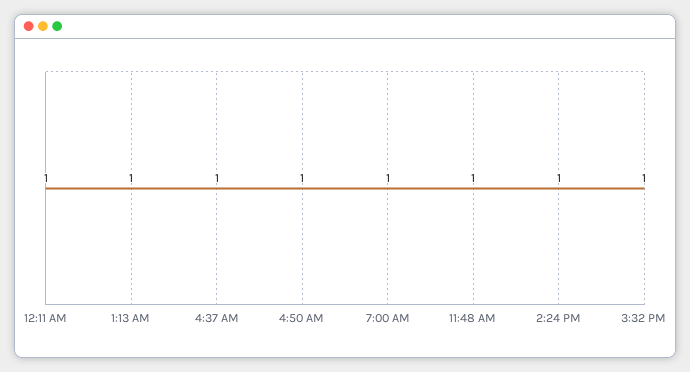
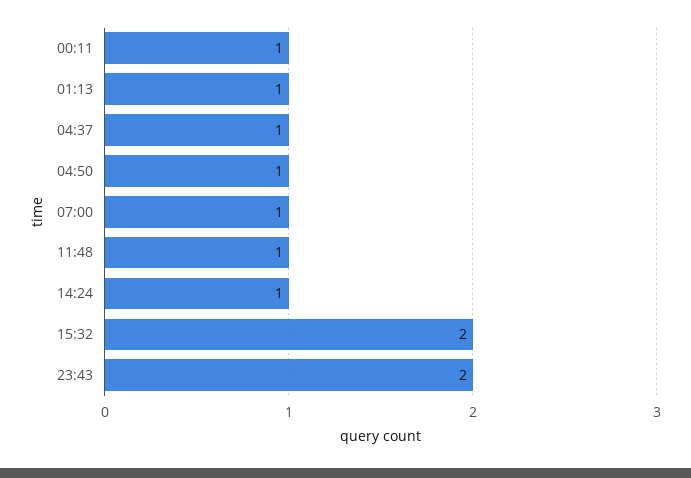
3:32 PM: 1 -> 2
23:43: none -> 2

